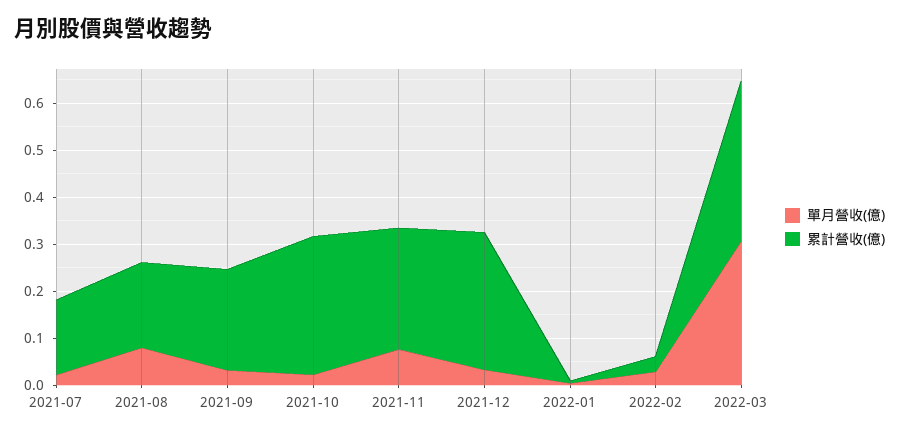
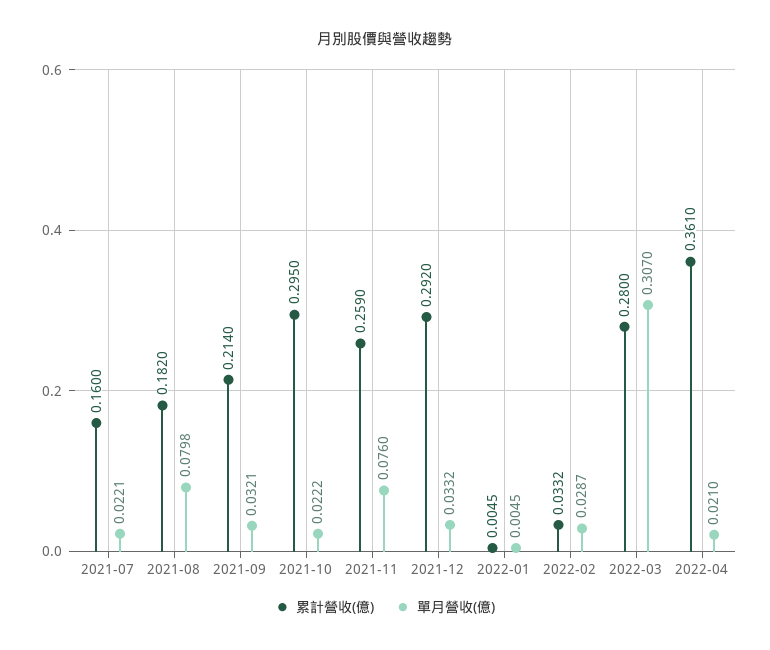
累計營收(億), 2022-03: 0.34 -> 0.28
累計營收(億), 2022-04: none -> 0.361
單月營收(億), 2022-04: none -> 0.021

